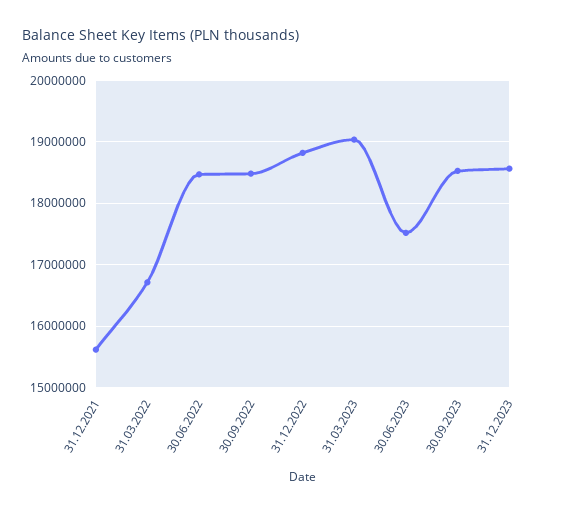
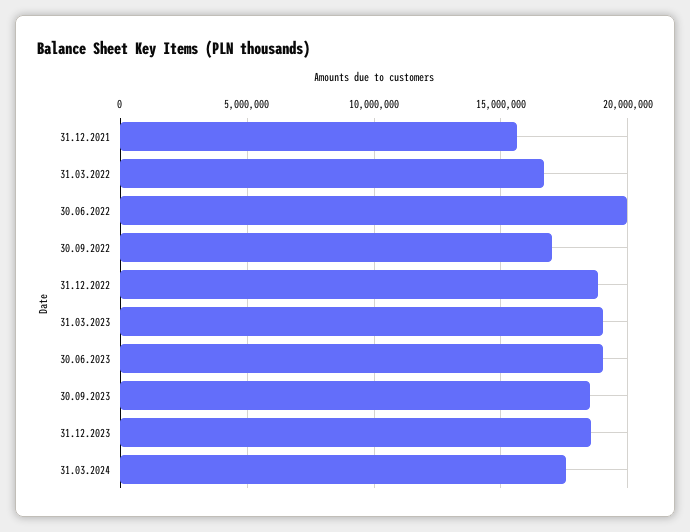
30.06.2022: 18500000 -> 20000000
30.09.2022: 18500000 -> 17000000
30.06.2023: 17500000 -> 19000000
31.03.2024: none -> 17500000

